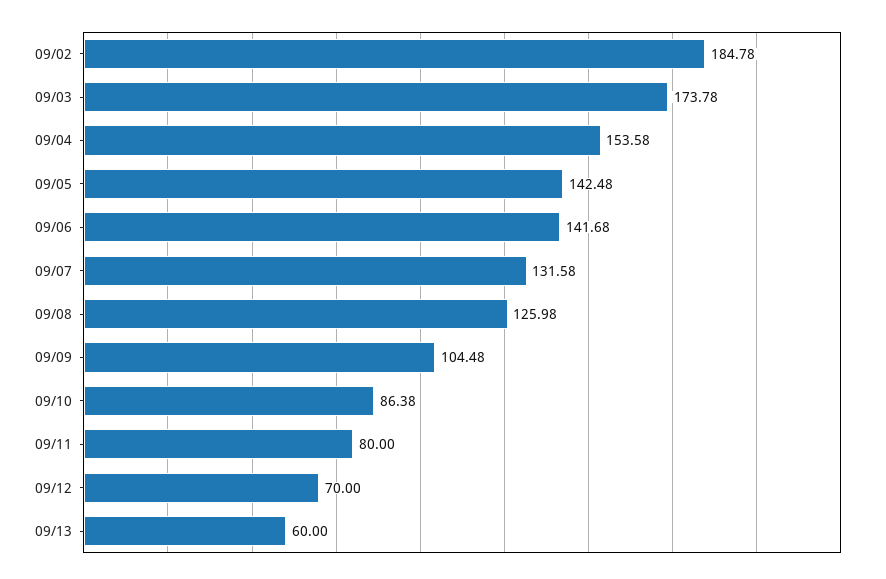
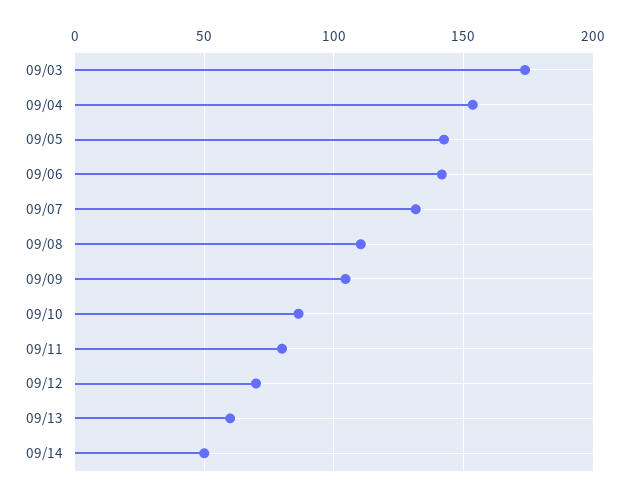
09/02: 184.78 -> none
09/08: 125.98 -> 110
09/14: none -> 50

